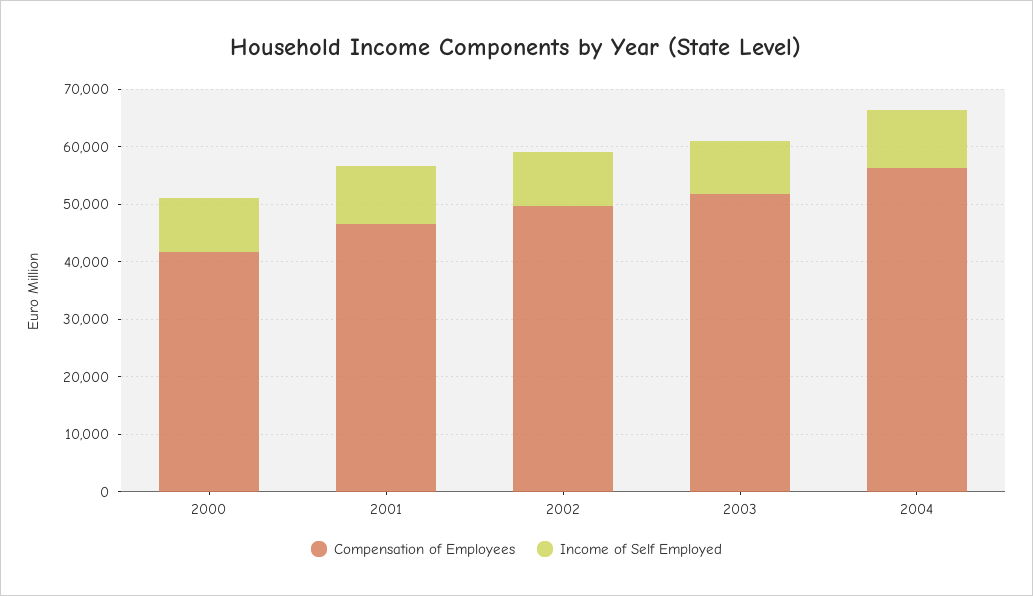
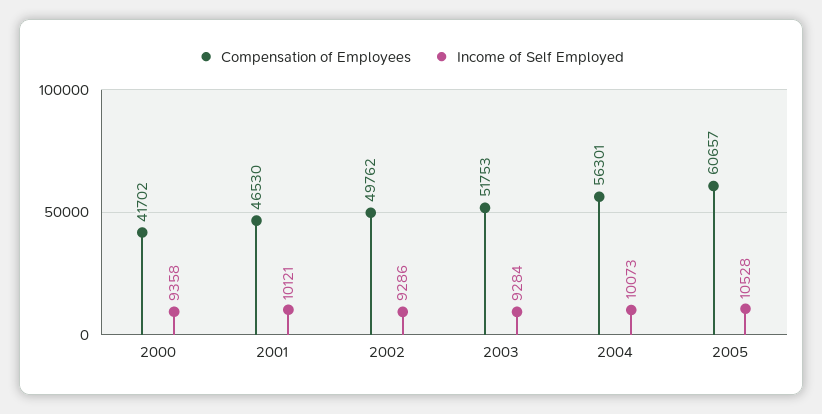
Compensation of Employees, 2005: none -> 60657
Income of Self Employed, 2005: none -> 10528

